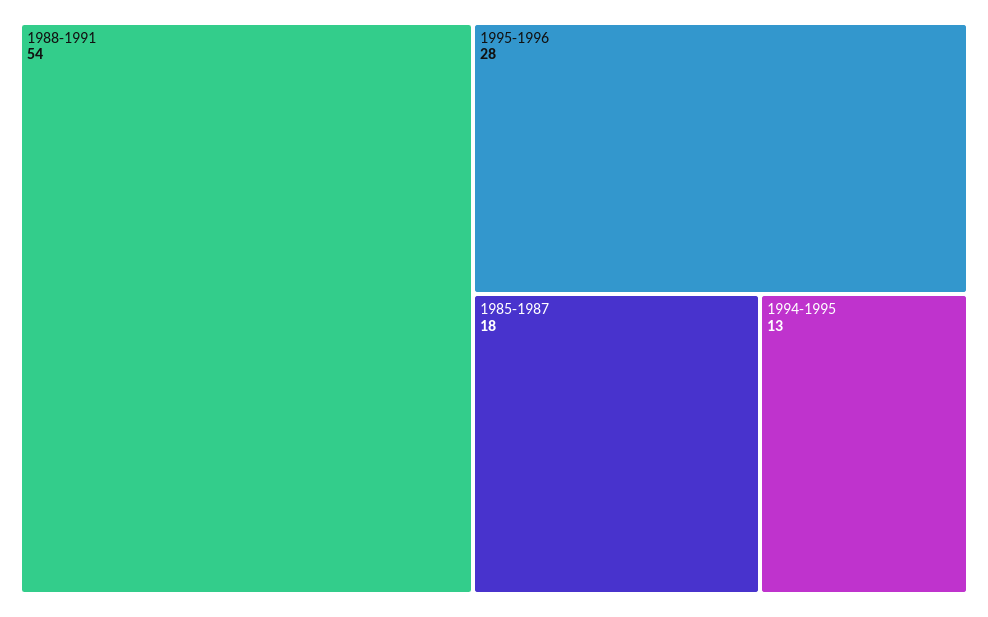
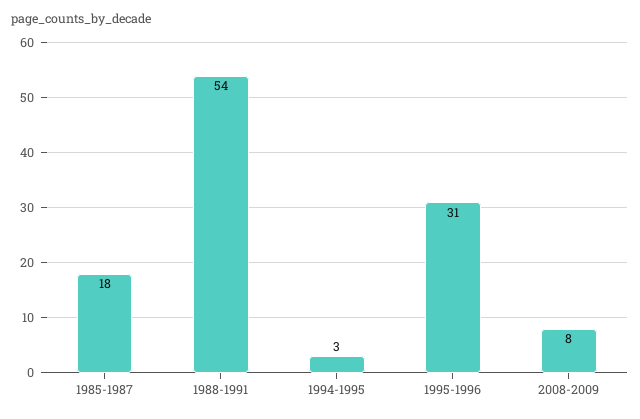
1995-1996: 28 -> 31
1994-1995: 13 -> 3
2008-2009: none -> 8

